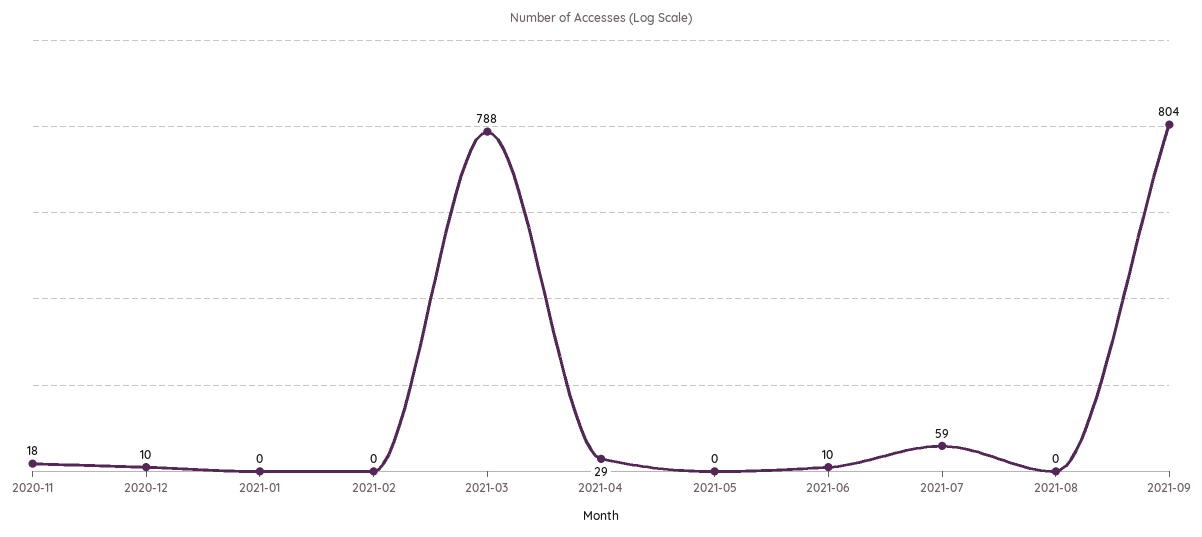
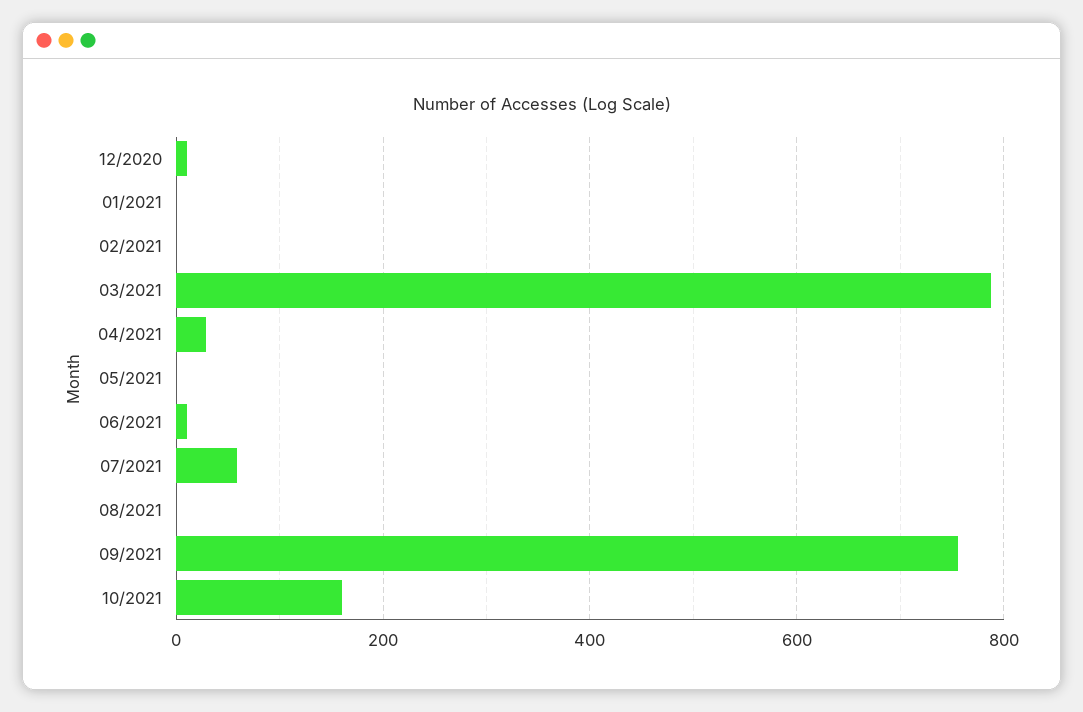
2020-11: 18 -> none
2021-09: 804 -> 760
10/2021: none -> 160

